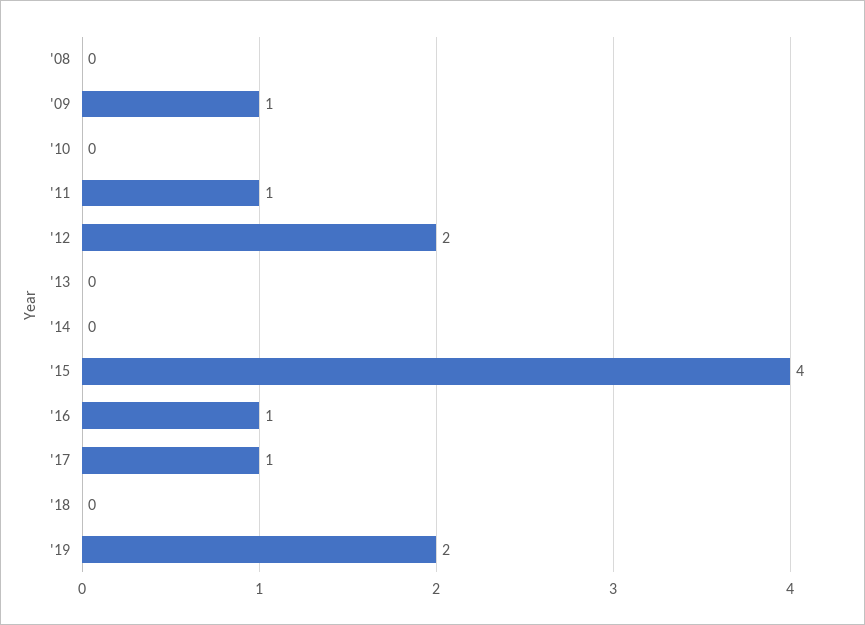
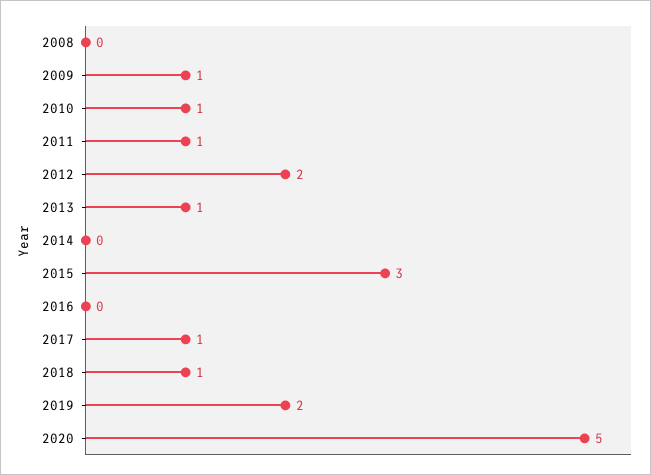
'10: 0 -> 1
'13: 0 -> 1
'15: 4 -> 3
'16: 1 -> 0
'18: 0 -> 1
2020: none -> 5

